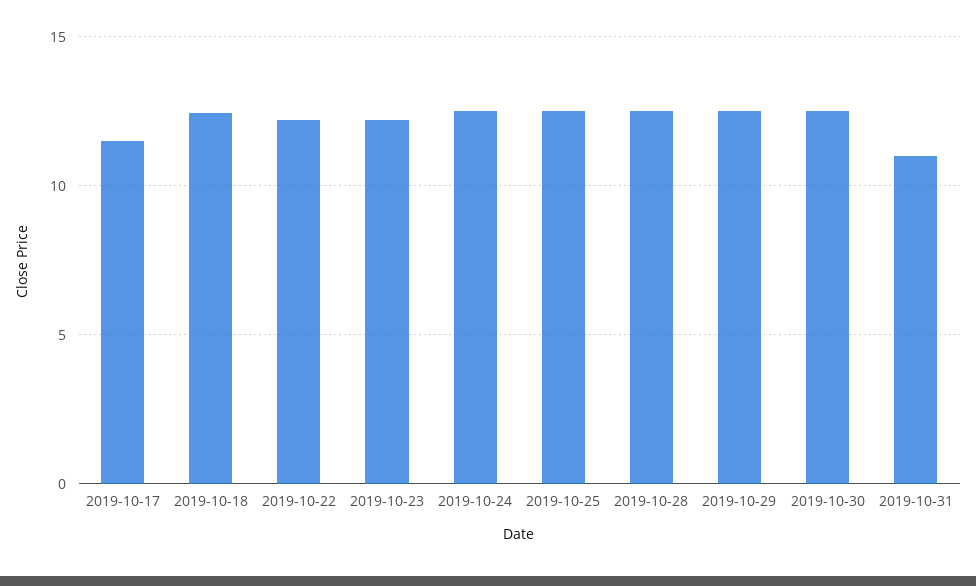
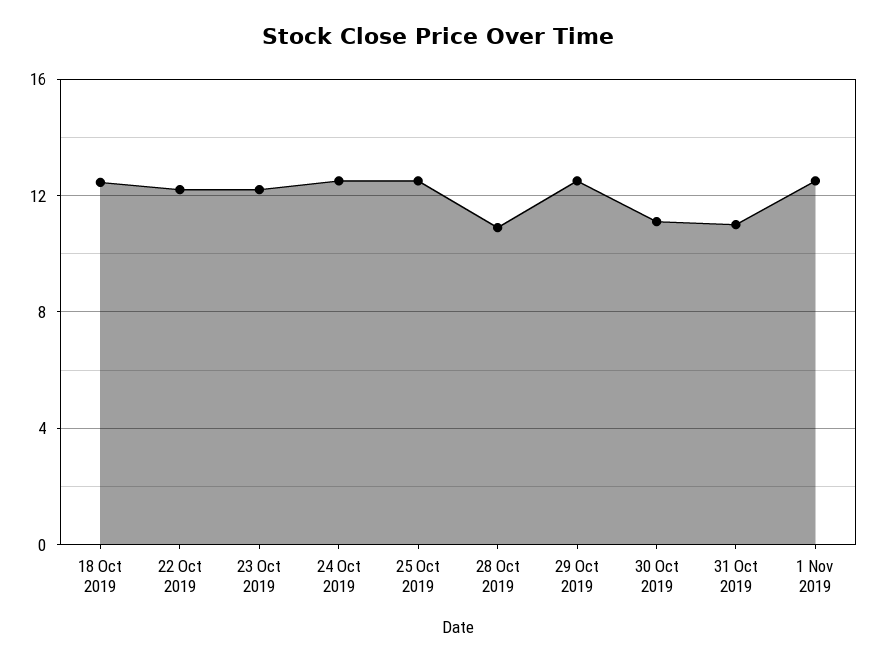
2019-10-17: 11.5 -> none
2019-10-28: 12.5 -> 11
2019-10-30: 12.5 -> 11
1 Nov 2019: none -> 12.5

